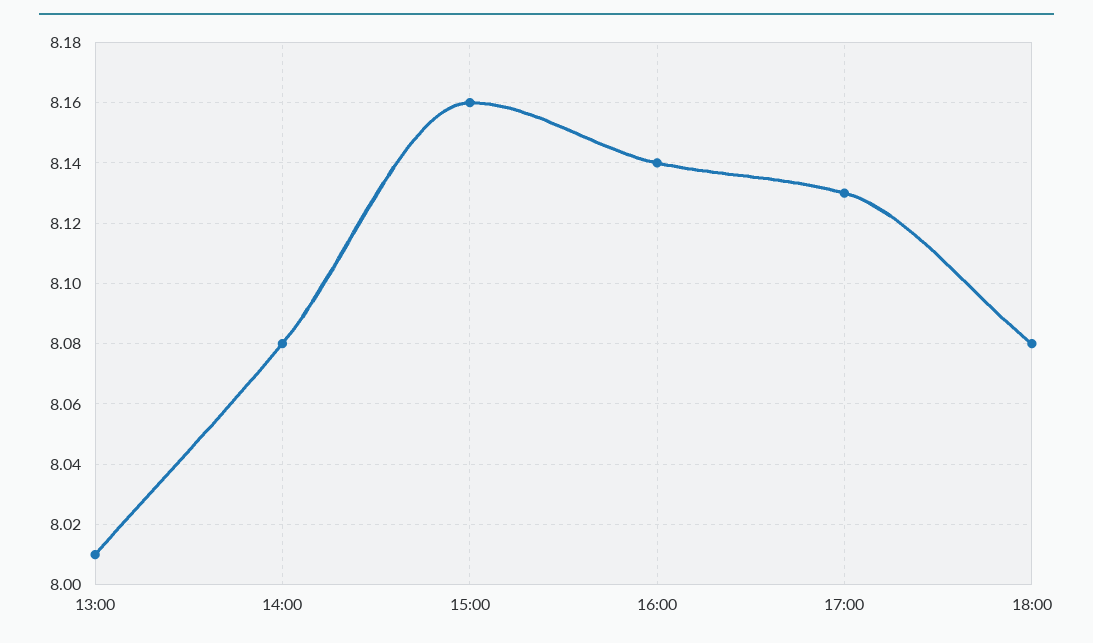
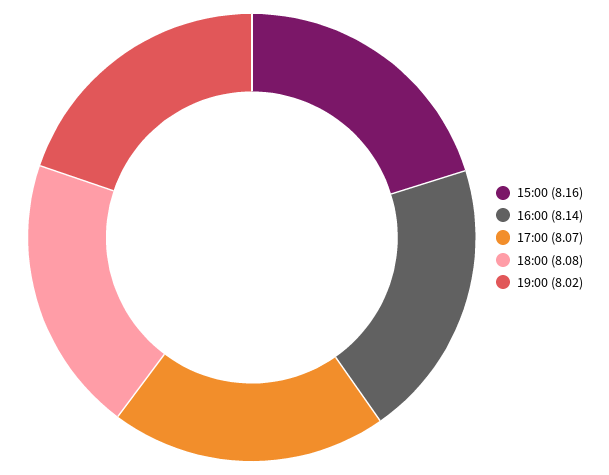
13:00: 8.01 -> none
14:00: 8.08 -> none
17:00: 8.13 -> 8.07
19:00: none -> 8.02

